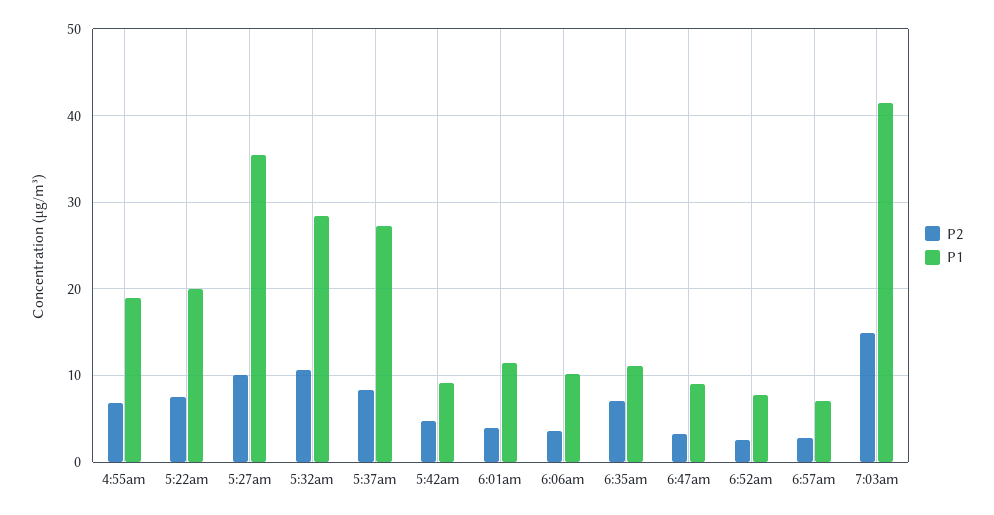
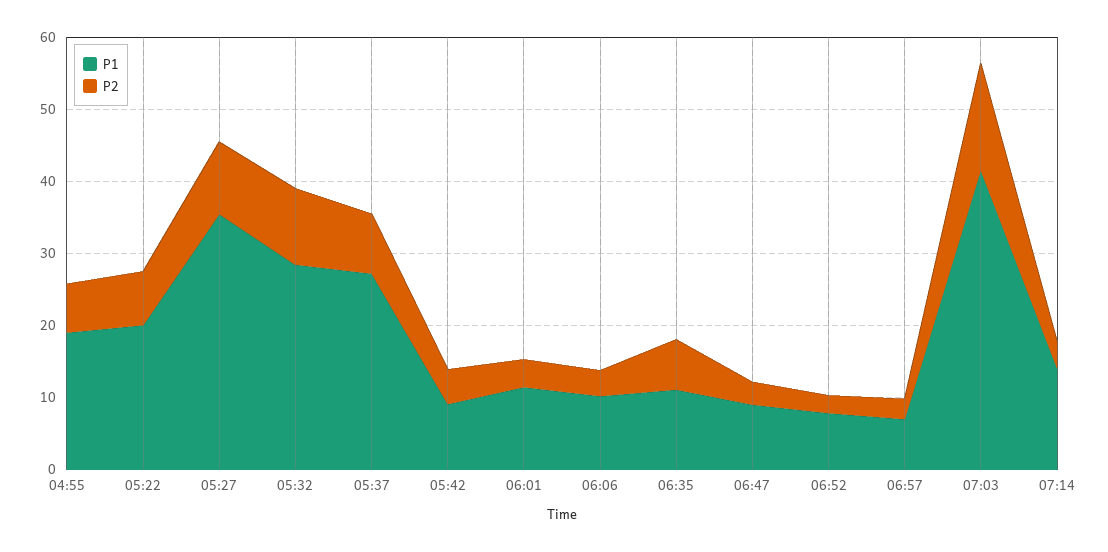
P1, 07:14: none -> 14
P2, 07:14: none -> 4

